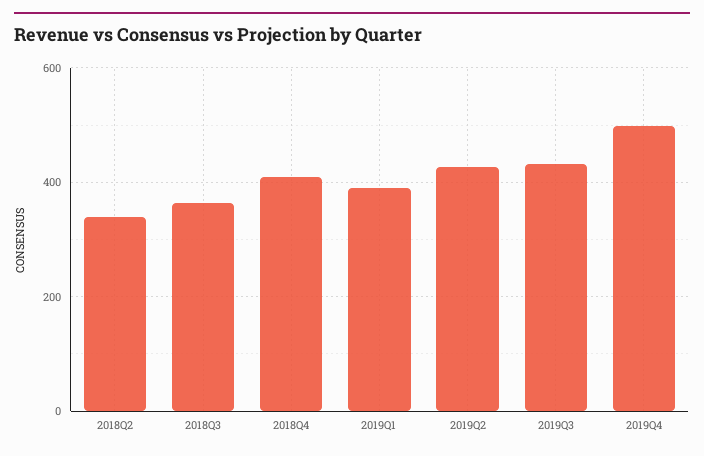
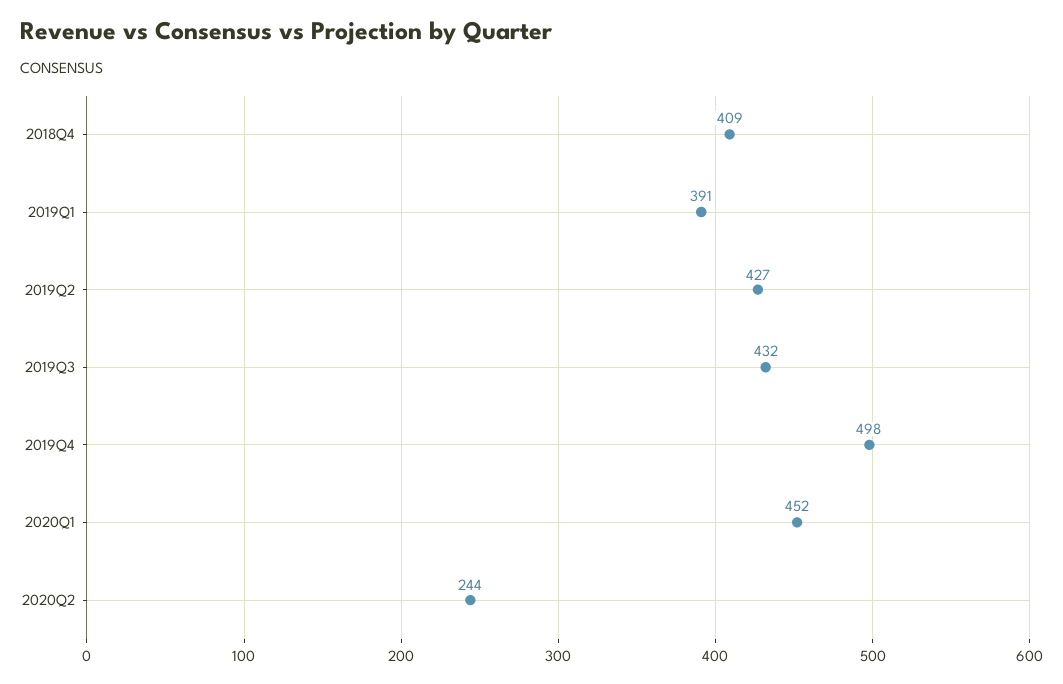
2018Q2: 340 -> none
2018Q3: 360 -> none
2020Q1: none -> 452
2020Q2: none -> 244

